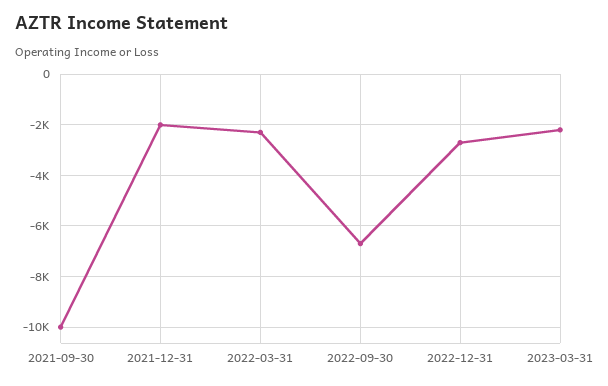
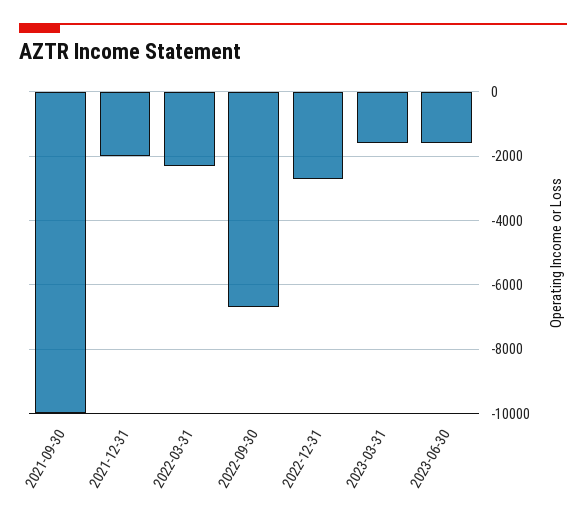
2023-03-31: -2250 -> -1600
2023-06-30: none -> -1600

